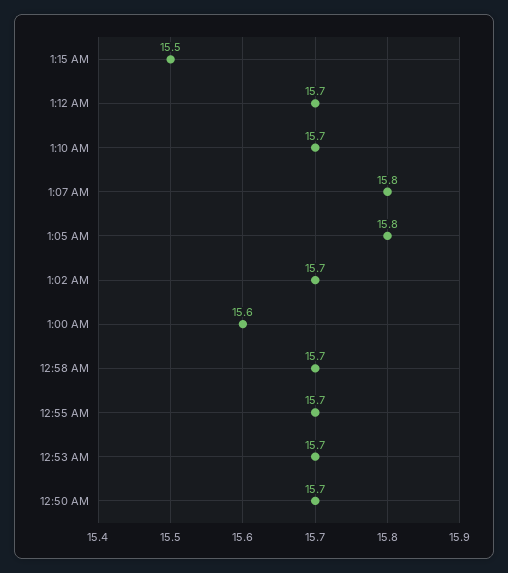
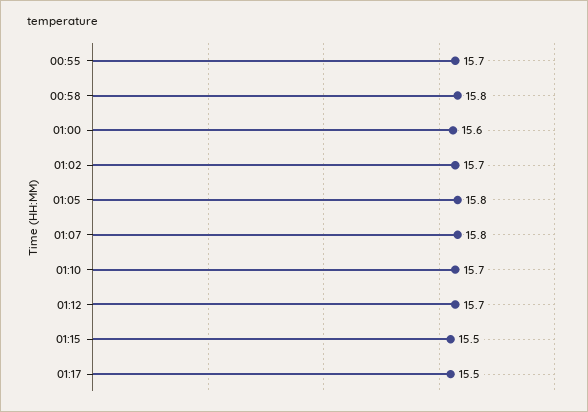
12:58 AM: 15.7 -> 15.8
12:53 AM: 15.7 -> none
12:50 AM: 15.7 -> none
01:17: none -> 15.5

